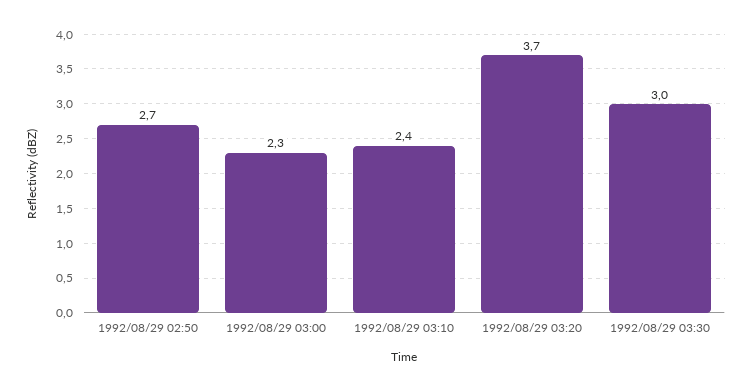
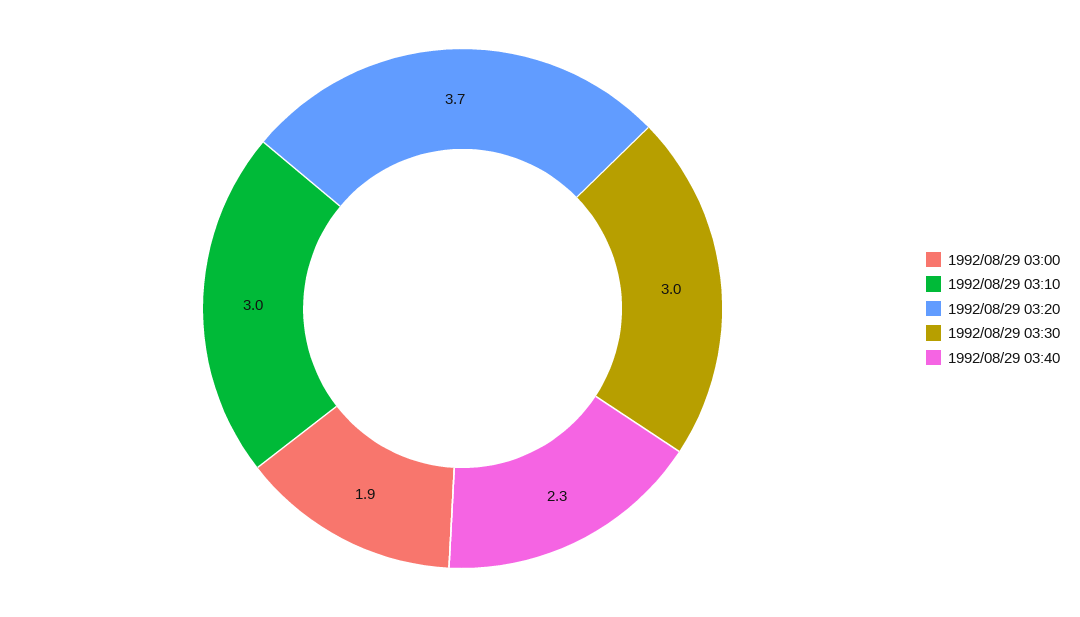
1992/08/29 02:50: 2.7 -> none
1992/08/29 03:00: 2.3 -> 1.9
1992/08/29 03:10: 2.4 -> 3
1992/08/29 03:40: none -> 2.3

